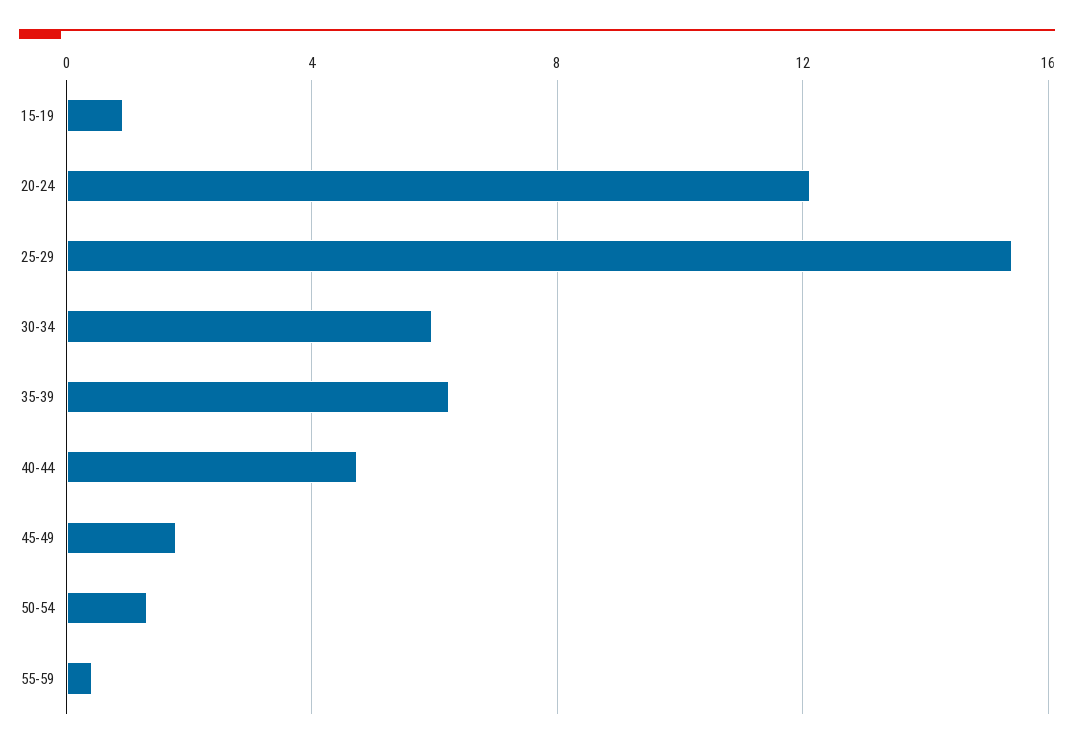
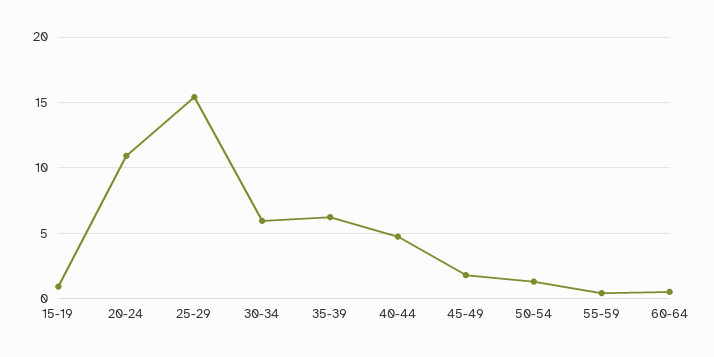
20-24: 12 -> 11
60-64: none -> 0.5

